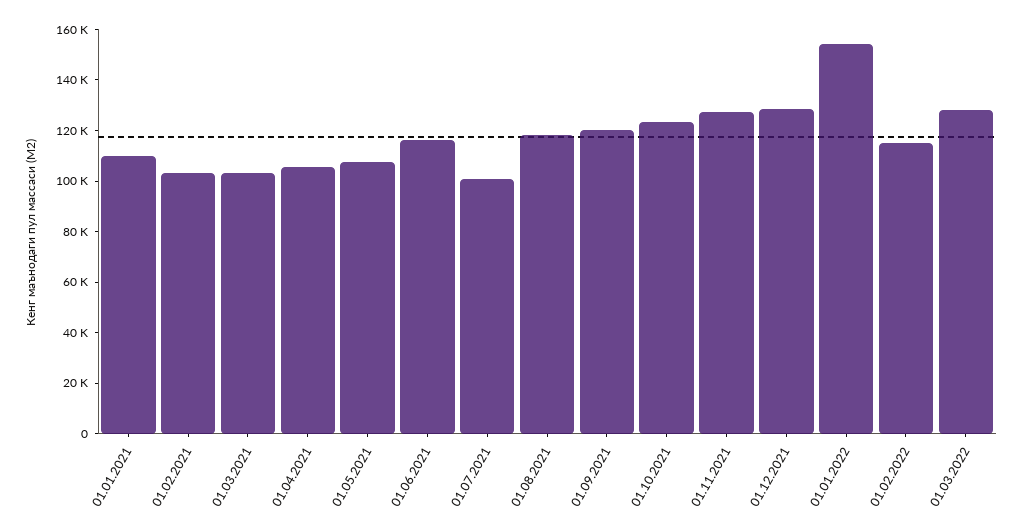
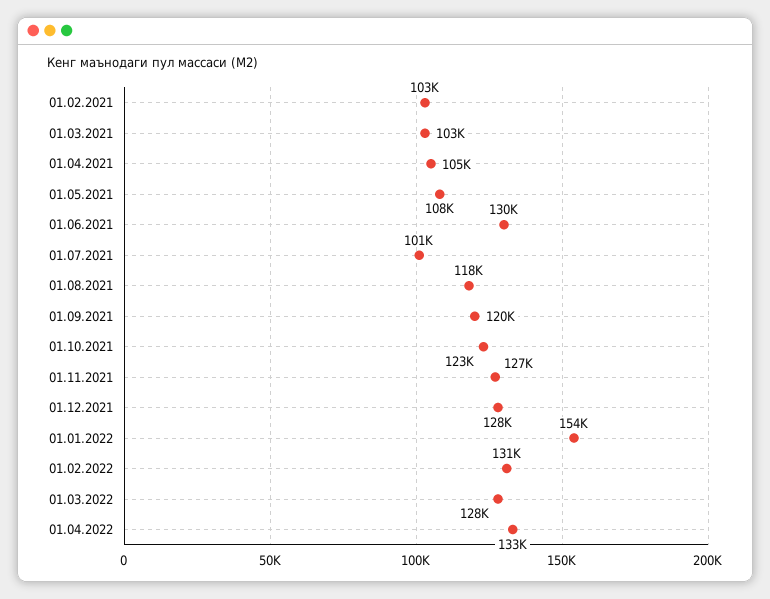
01.01.2021: 110000 -> none
01.06.2021: 115000 -> 130000
01.02.2022: 115000 -> 131000
01.04.2022: none -> 133000

